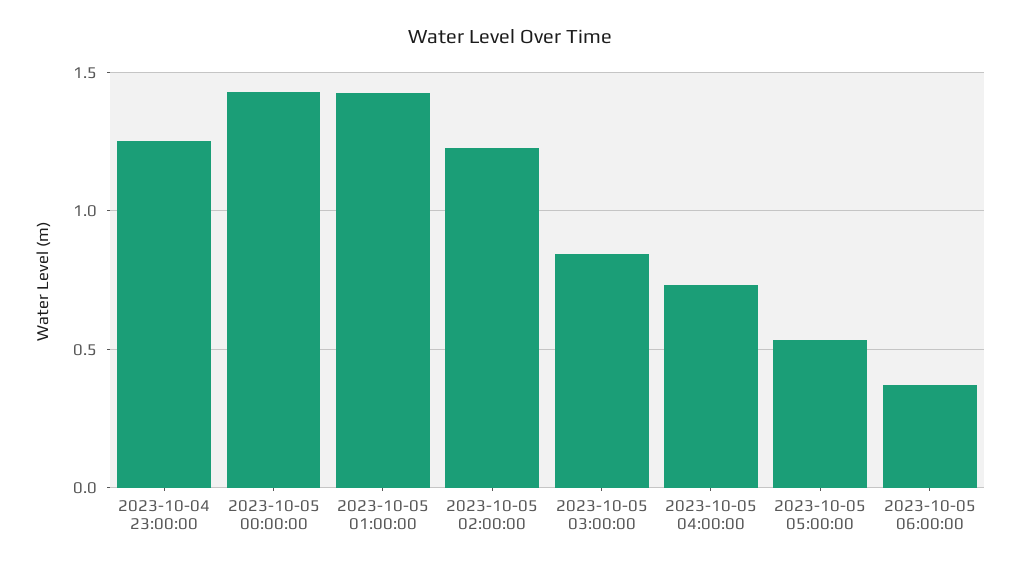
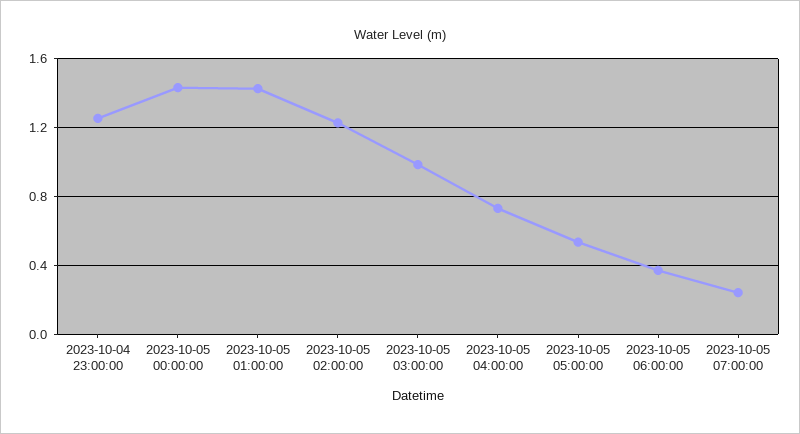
2023-10-05 03:00:00: 0.85 -> 1
2023-10-05 07:00:00: none -> 0.25

